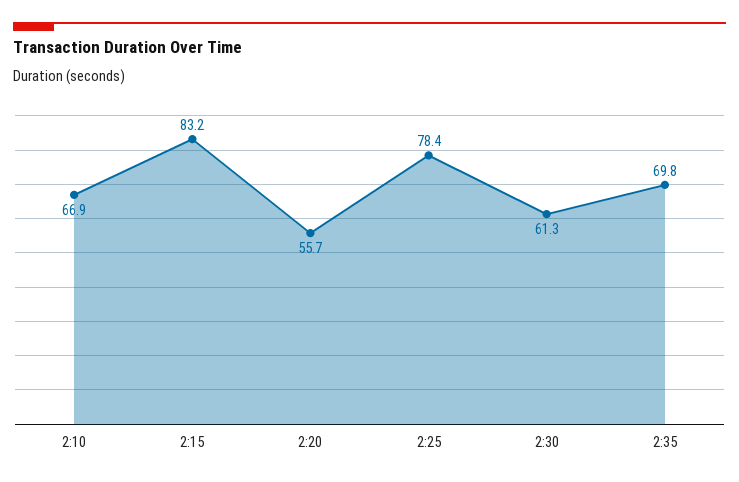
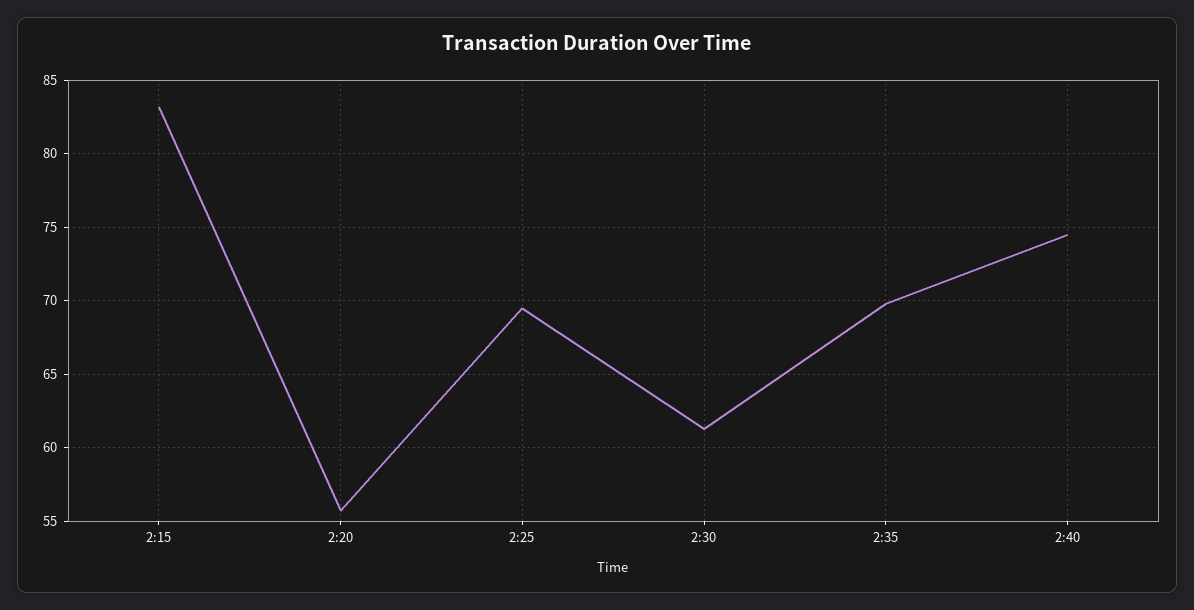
2:10: 66.9 -> none
2:25: 78.4 -> 69.5
2:40: none -> 74.5

